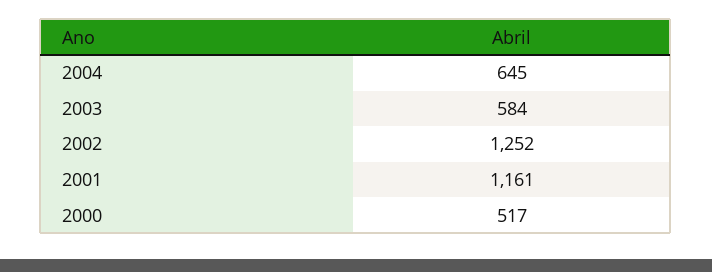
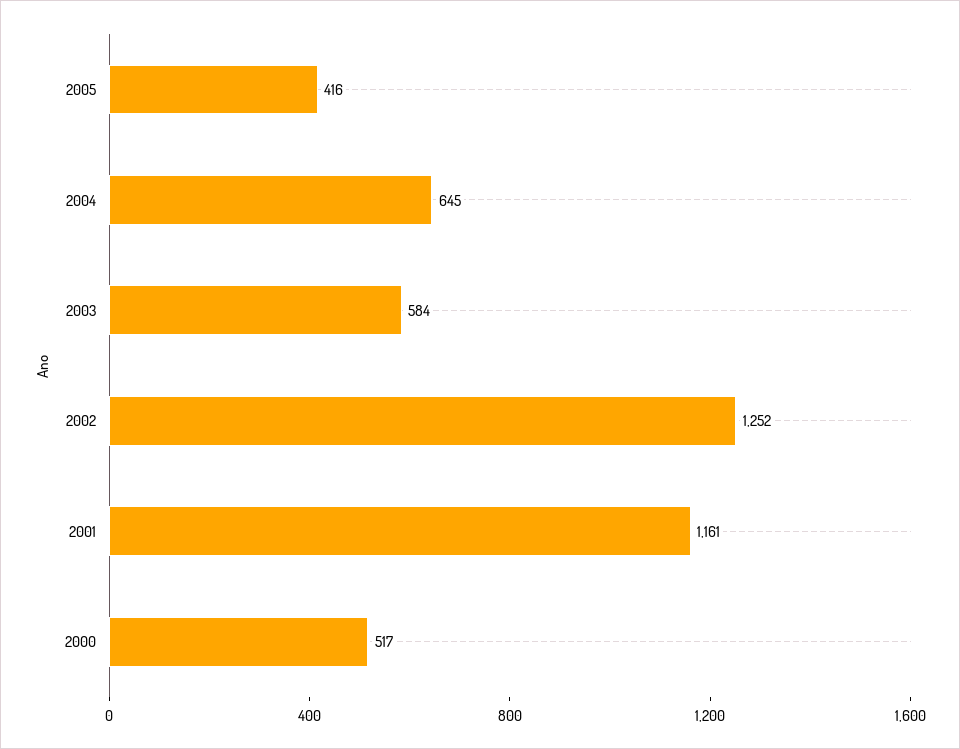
2005: none -> 416

